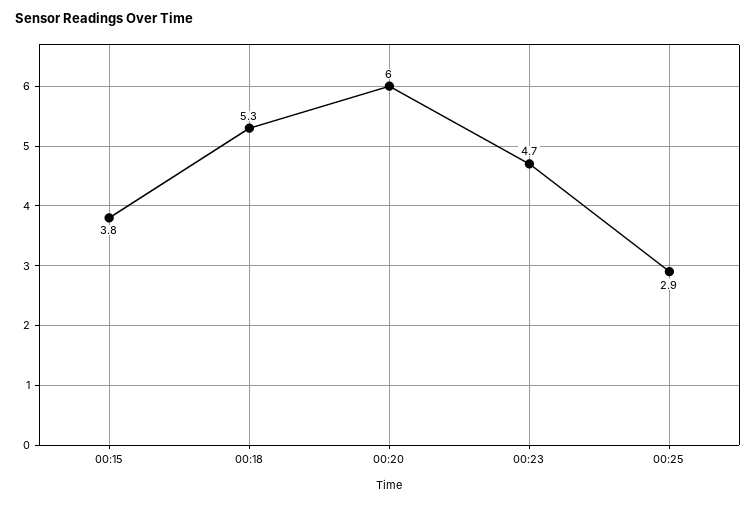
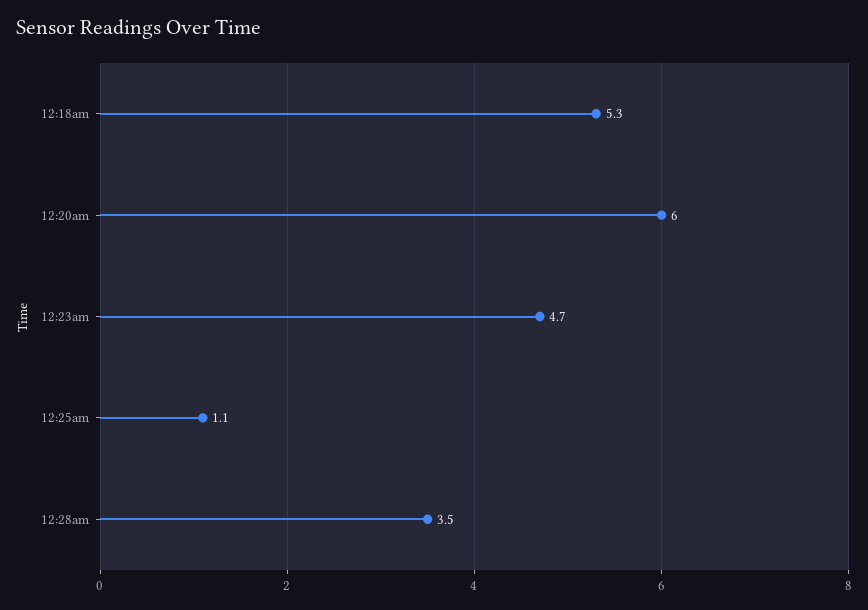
00:15: 3.8 -> none
00:25: 2.9 -> 1.1
12:28am: none -> 3.5

